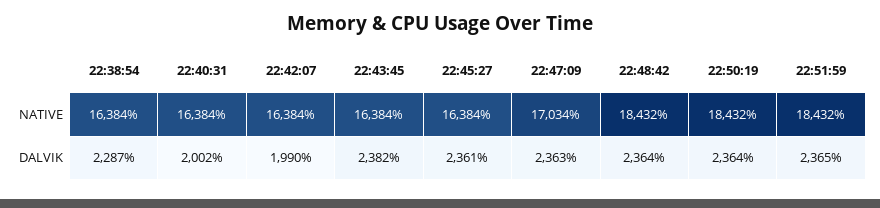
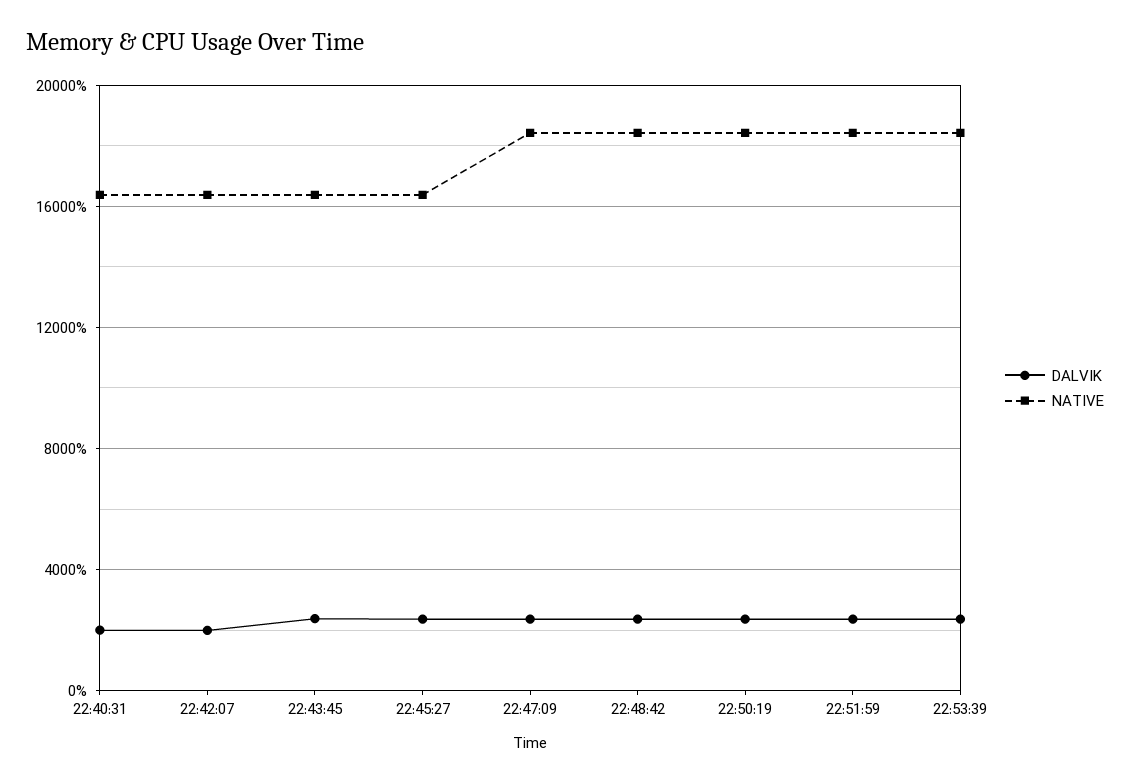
NATIVE, 22:38:54: 16384 -> none
NATIVE, 22:47:09: 17034 -> 18500
DALVIK, 22:38:54: 2287 -> none
DALVIK, 22:53:39: none -> 2500
NATIVE, 22:53:39: none -> 18500

